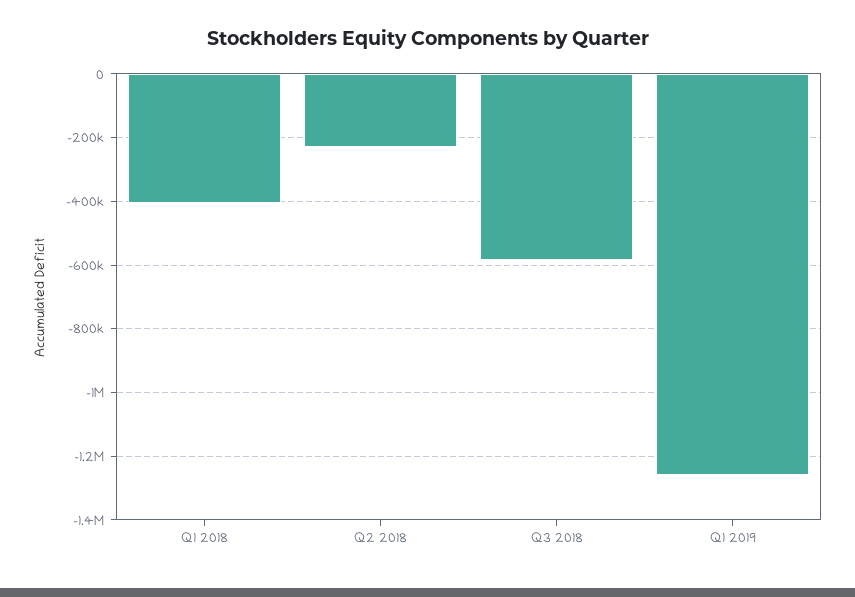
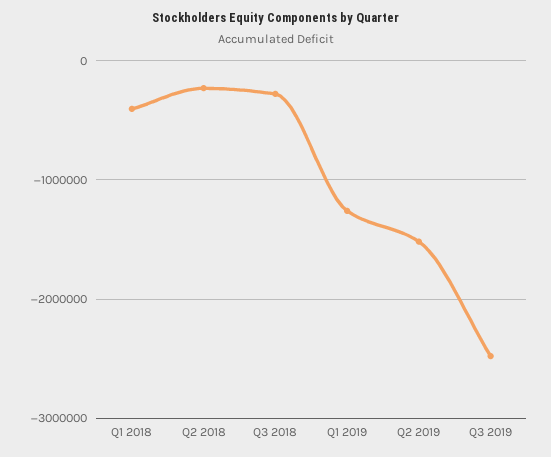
Q3 2018: -580000 -> -300000
Q2 2019: none -> -1500000
Q3 2019: none -> -2500000

